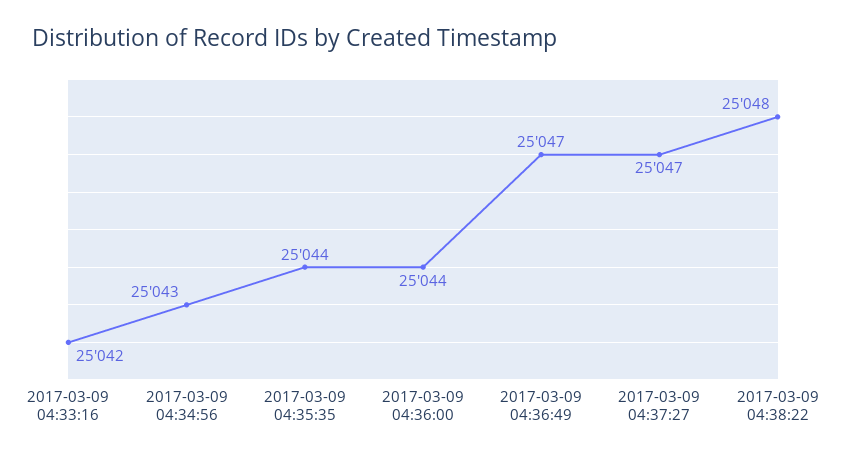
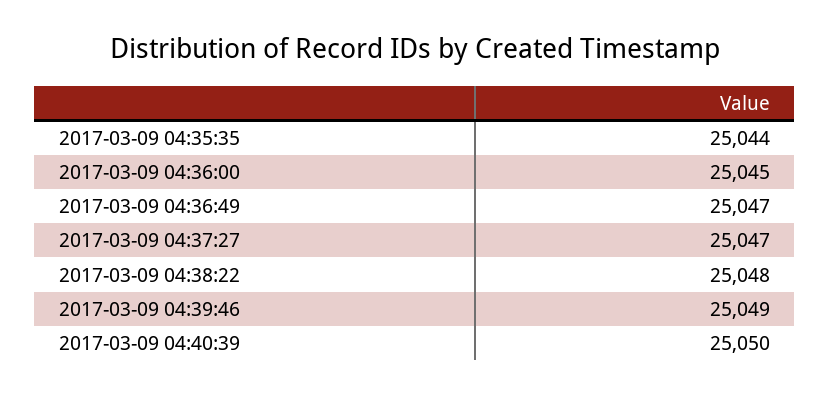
2017-03-09 04:33:16: 25042 -> none
2017-03-09 04:34:56: 25043 -> none
2017-03-09 04:36:00: 25044 -> 25045
2017-03-09 04:39:46: none -> 25049
2017-03-09 04:40:39: none -> 25050

